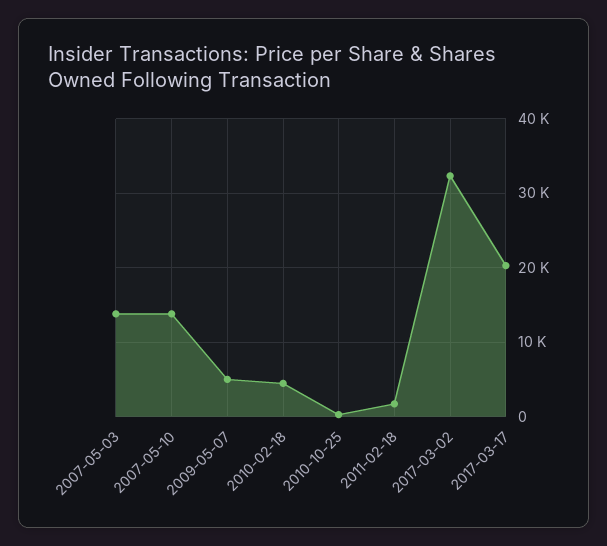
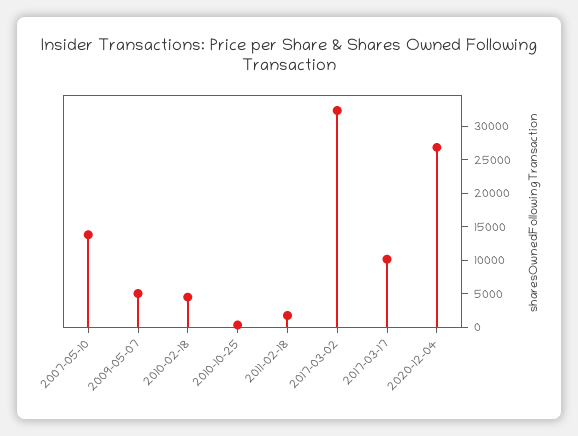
2007-05-03: 14000 -> none
2017-03-17: 20000 -> 10000
2020-12-04: none -> 27500

